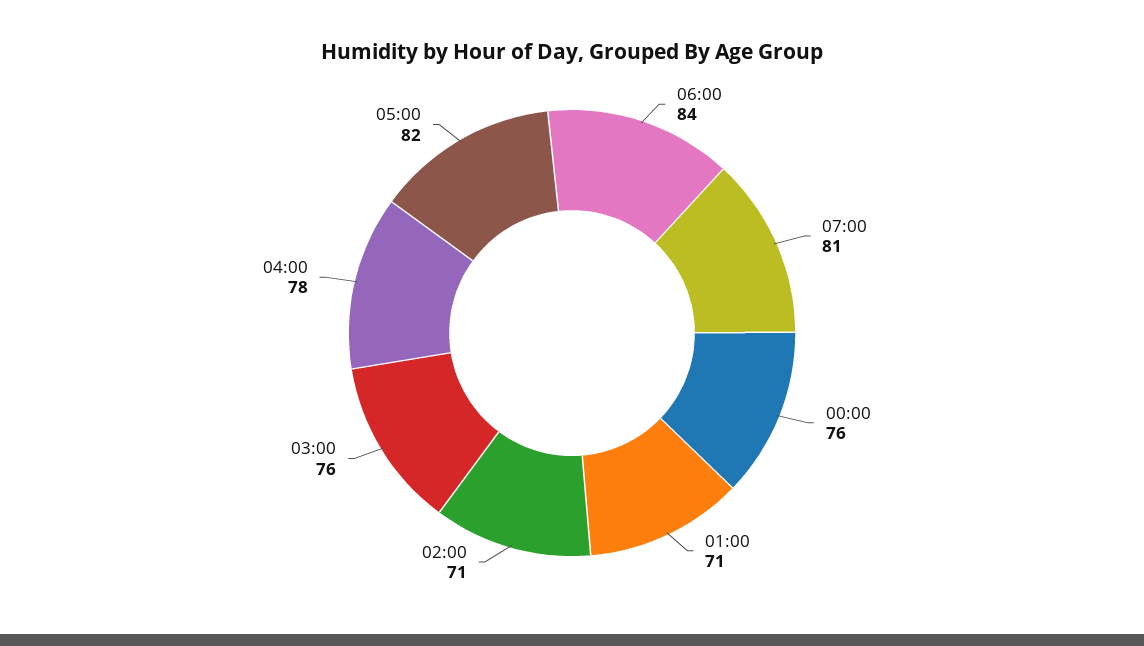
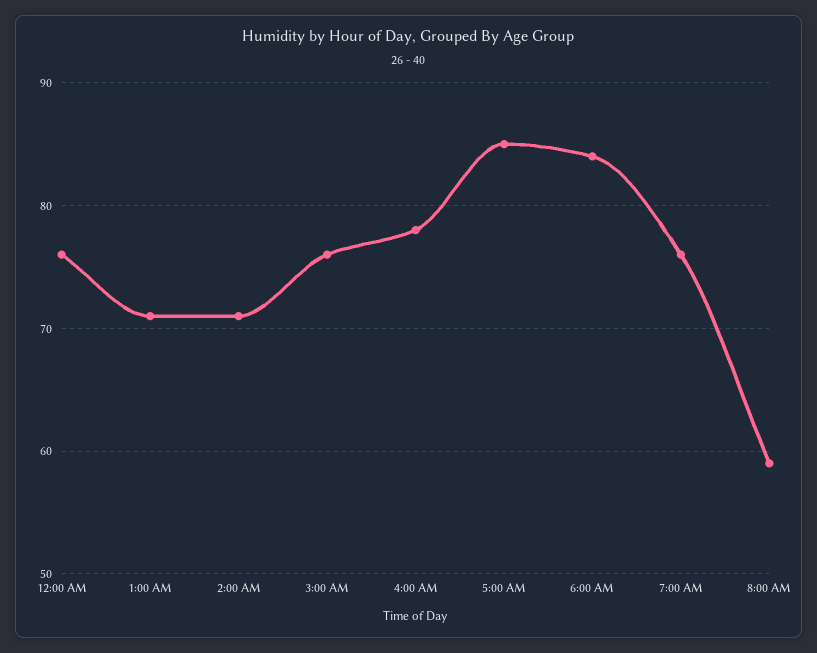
07:00: 81 -> 76
05:00: 82 -> 85
8:00 AM: none -> 59

